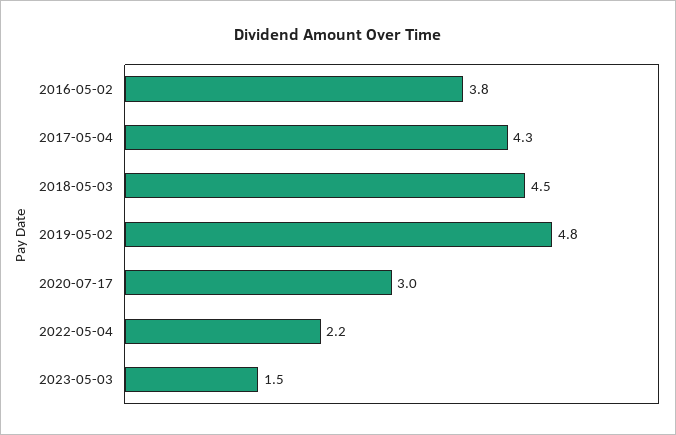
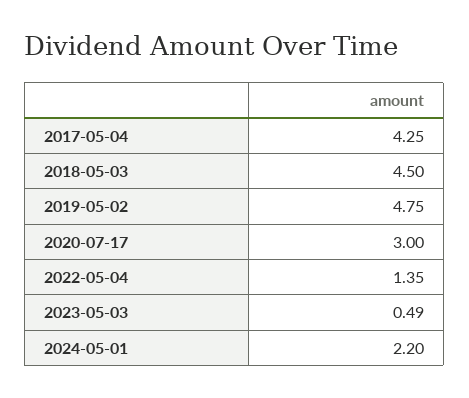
2016-05-02: 3.8 -> none
2022-05-04: 2.2 -> 1.35
2023-05-03: 1.5 -> 0.49
2024-05-01: none -> 2.2

